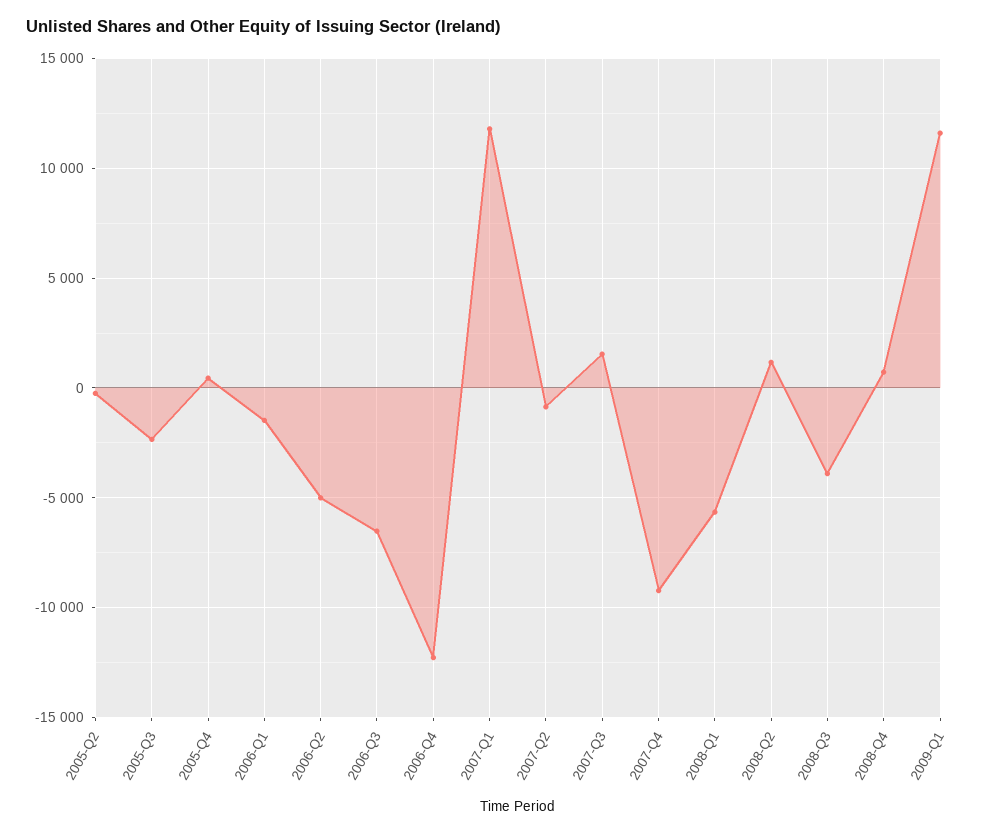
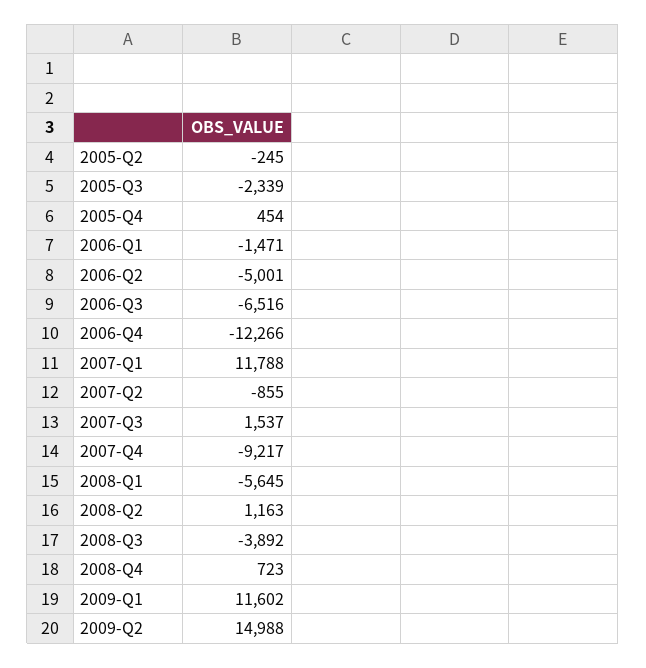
2009-Q2: none -> 14988

